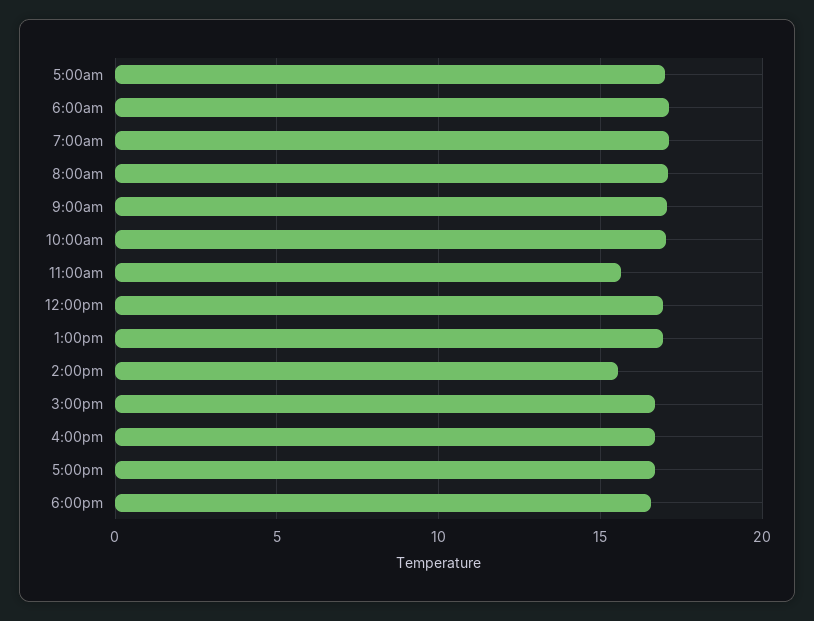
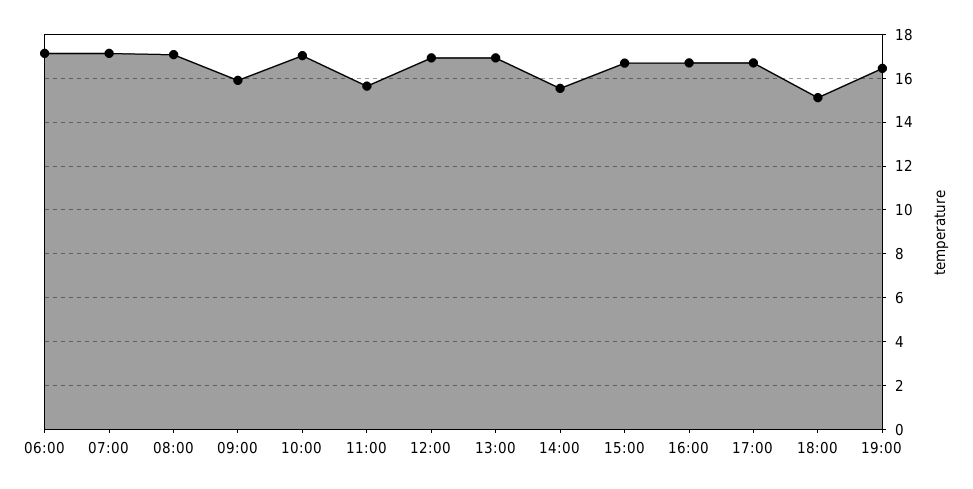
5:00am: 17 -> none
9:00am: 17 -> 16
6:00pm: 16.5 -> 15
19:00: none -> 16.5

